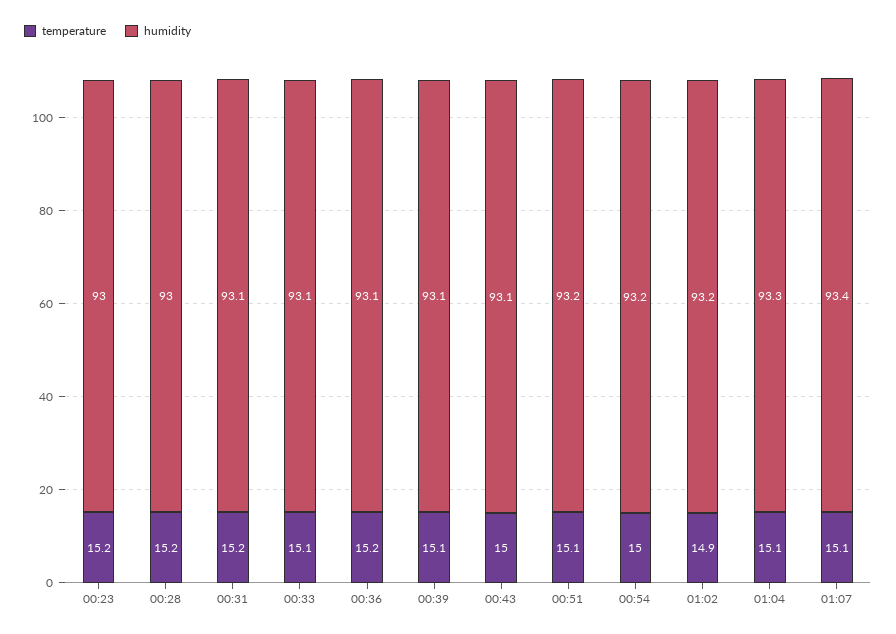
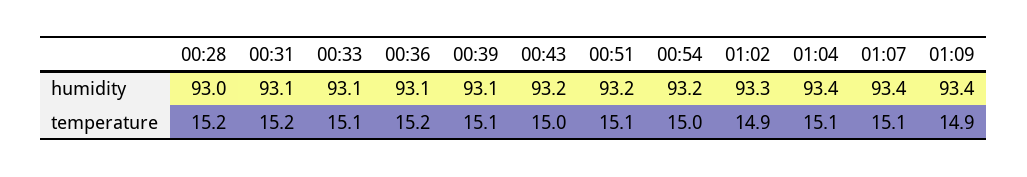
temperature, 00:23: 15.2 -> none
humidity, 00:23: 93 -> none
humidity, 00:43: 93.1 -> 93.2
humidity, 01:02: 93.2 -> 93.3
humidity, 01:04: 93.3 -> 93.4
humidity, 01:09: none -> 93.4
temperature, 01:09: none -> 14.9

